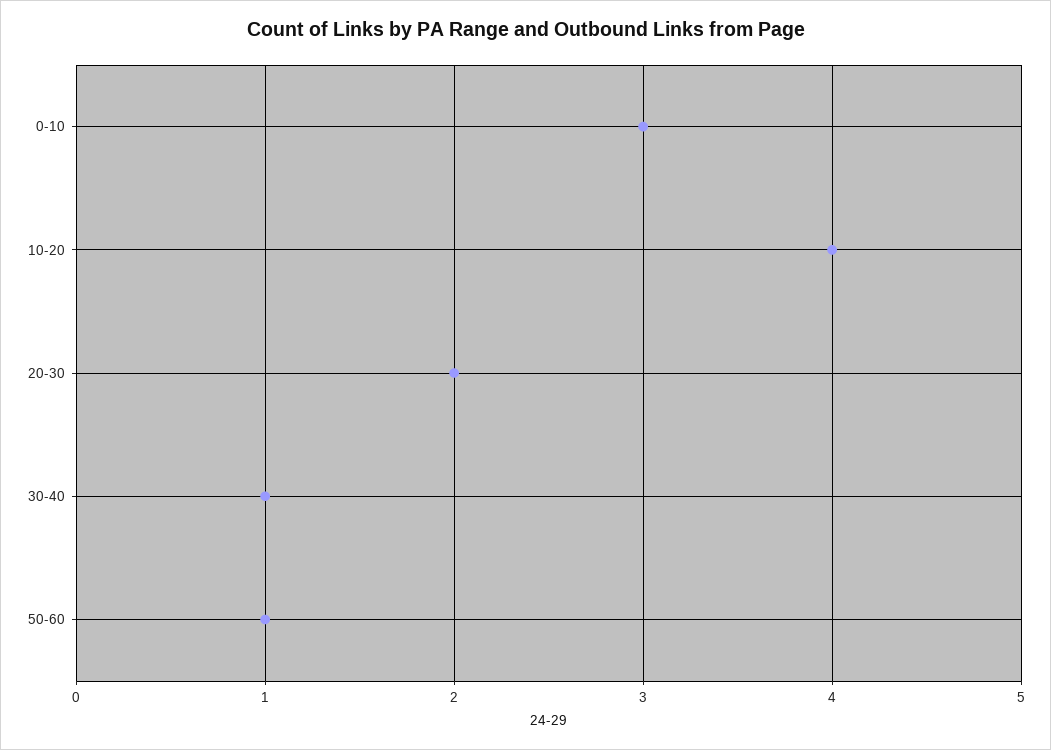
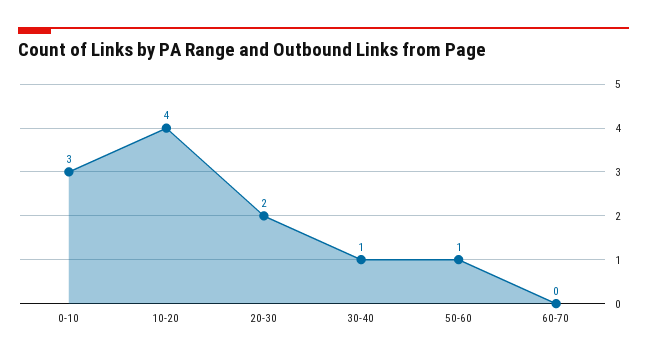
60-70: none -> 0

